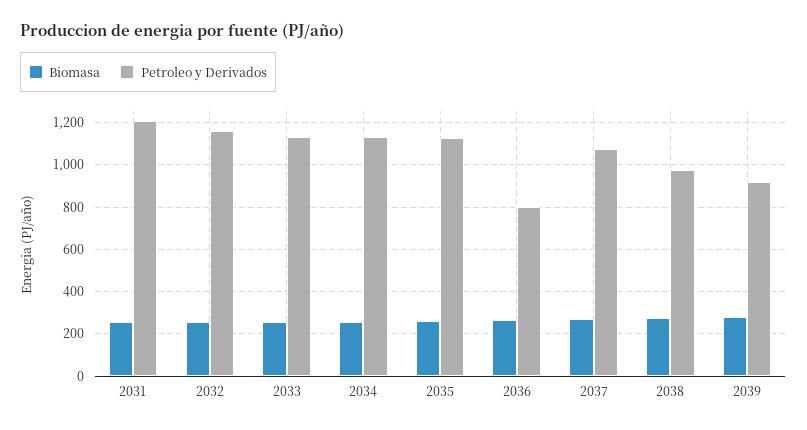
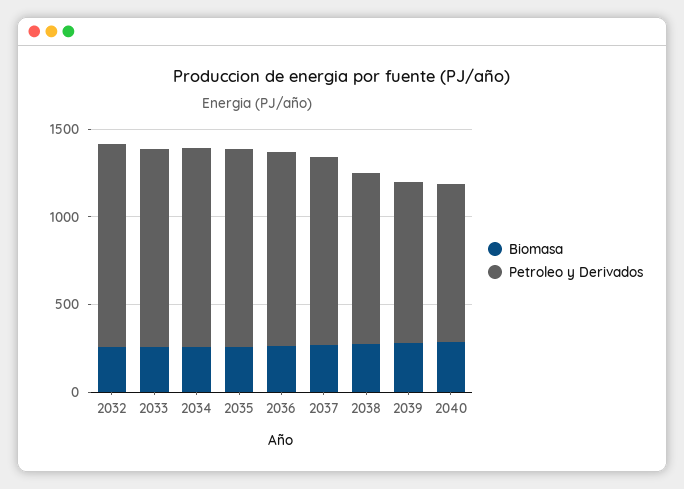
Biomasa, 2031: 250 -> none
Petroleo y Derivados, 2031: 1200 -> none
Petroleo y Derivados, 2036: 800 -> 1100
Biomasa, 2040: none -> 300
Petroleo y Derivados, 2040: none -> 900

